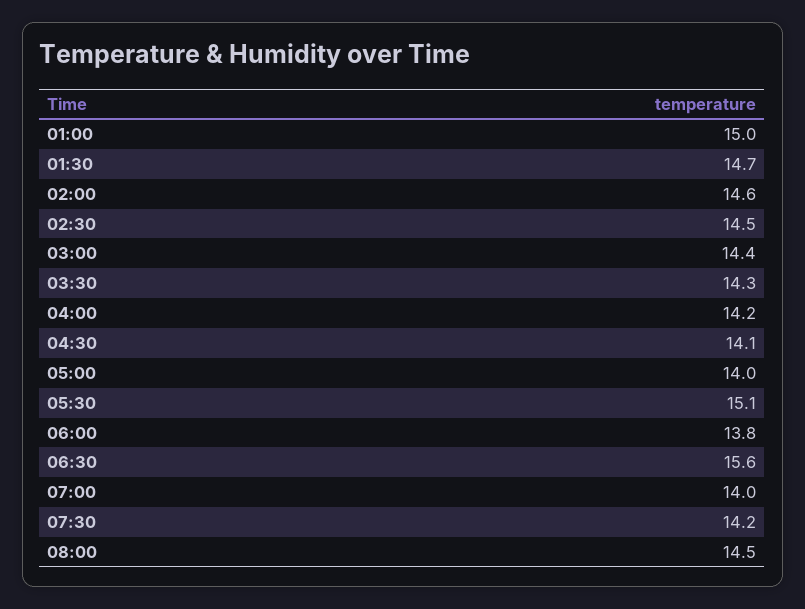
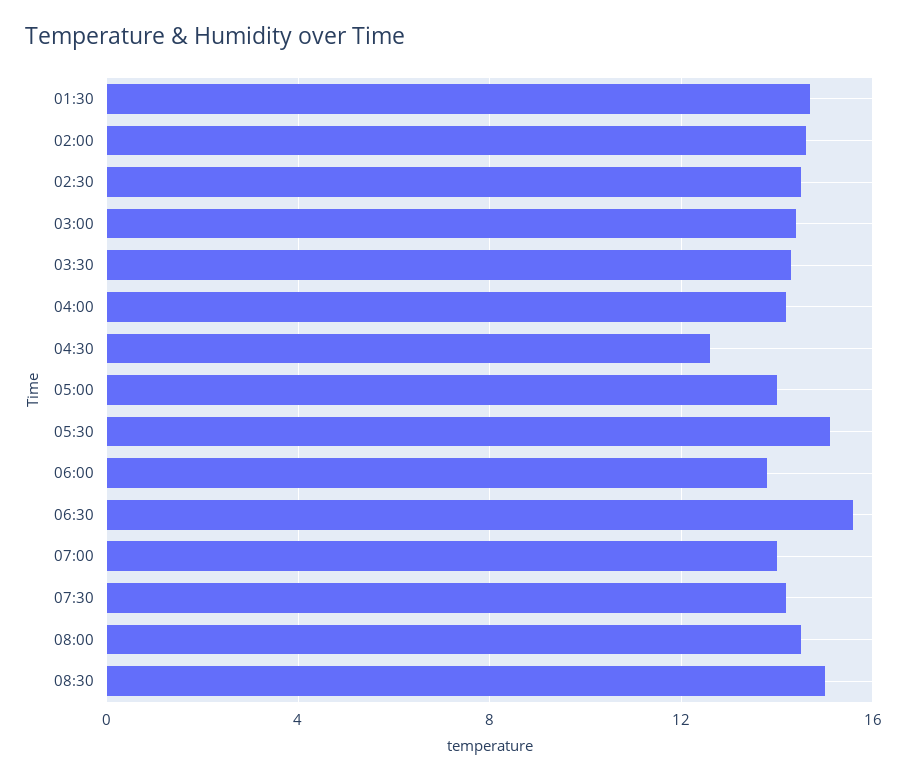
01:00: 15 -> none
04:30: 14.1 -> 12.5
08:30: none -> 15

